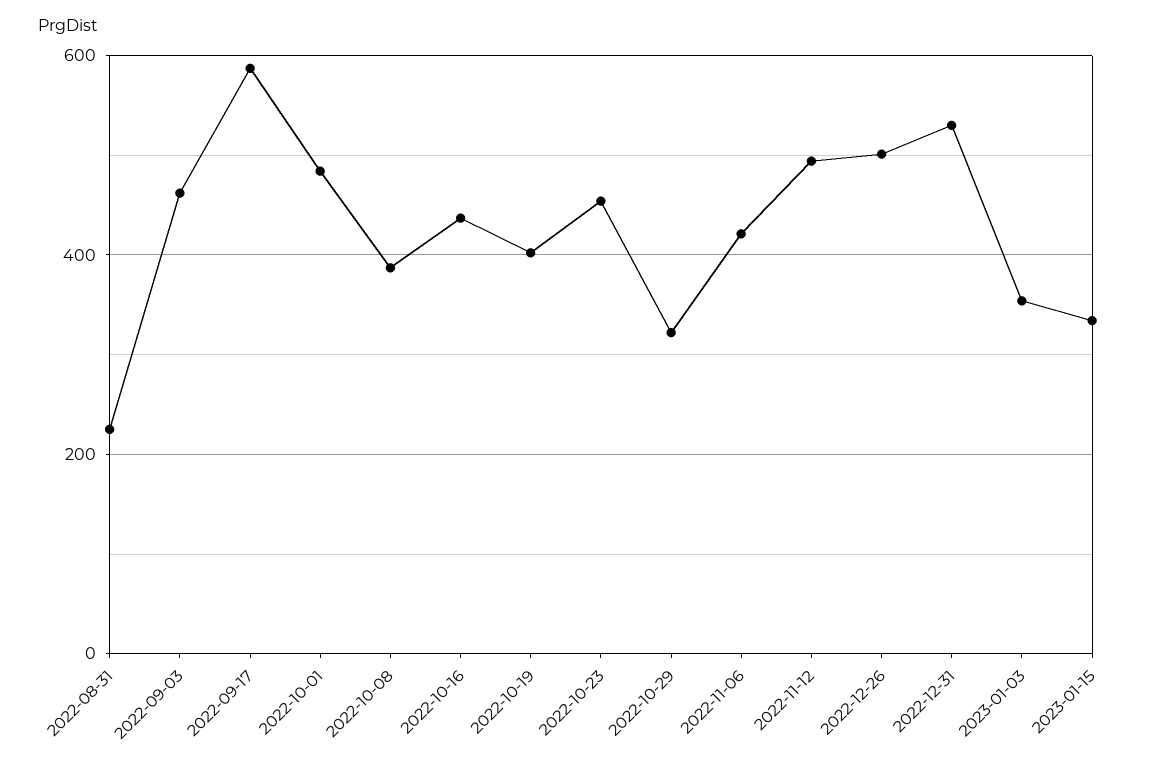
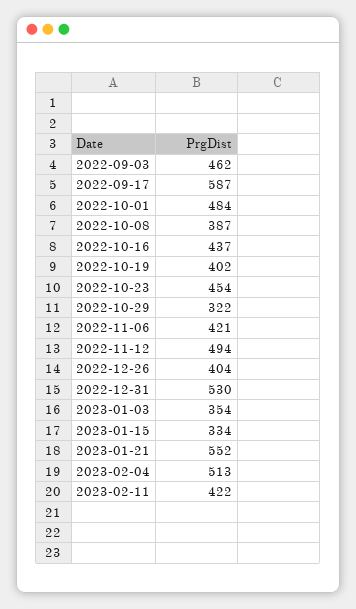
2022-08-31: 220 -> none
2022-12-26: 500 -> 404
2023-01-21: none -> 552
2023-02-04: none -> 513
2023-02-11: none -> 422

